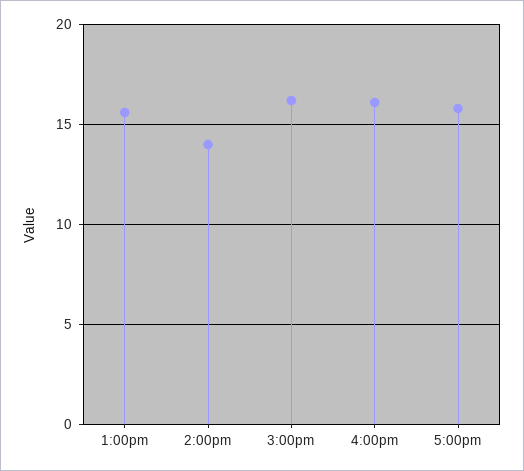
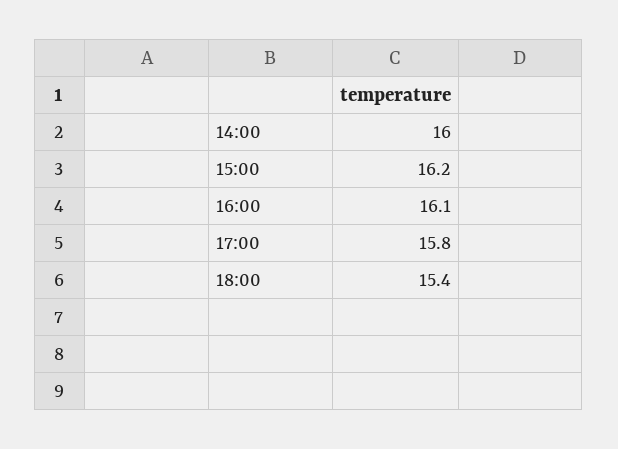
1:00pm: 15.5 -> none
2:00pm: 14 -> 16
18:00: none -> 15.4

